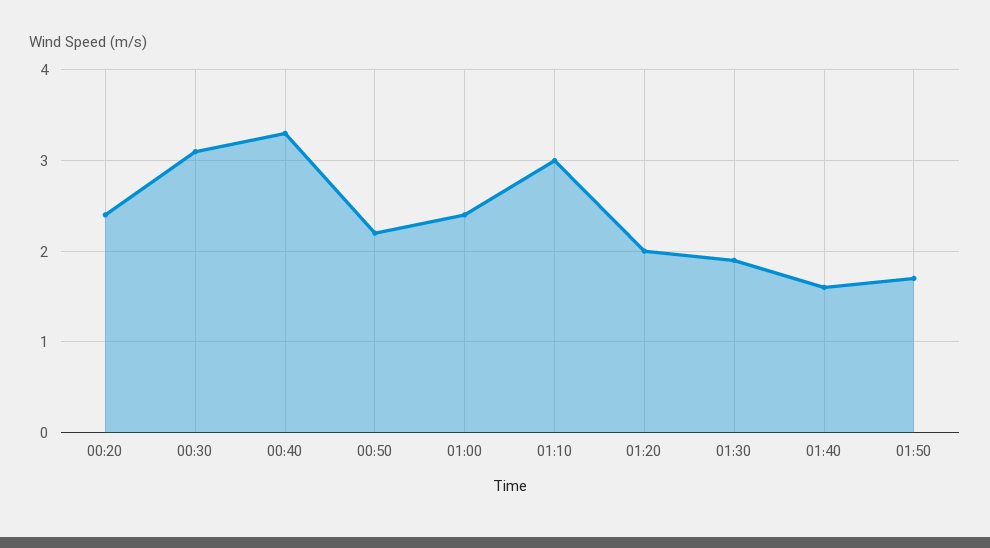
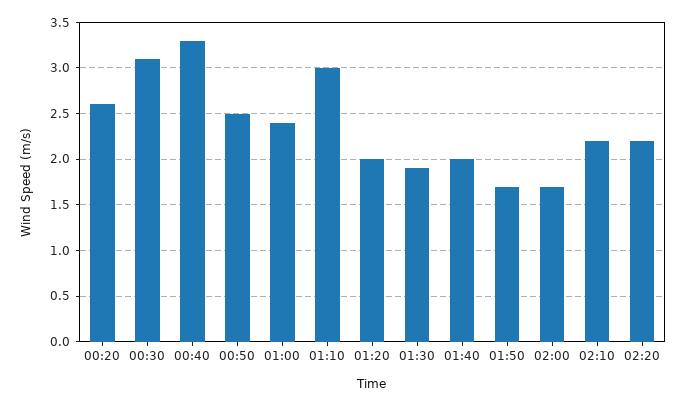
00:20: 2.4 -> 2.6
00:50: 2.2 -> 2.5
01:40: 1.6 -> 2
02:00: none -> 1.7
02:10: none -> 2.2
02:20: none -> 2.2

